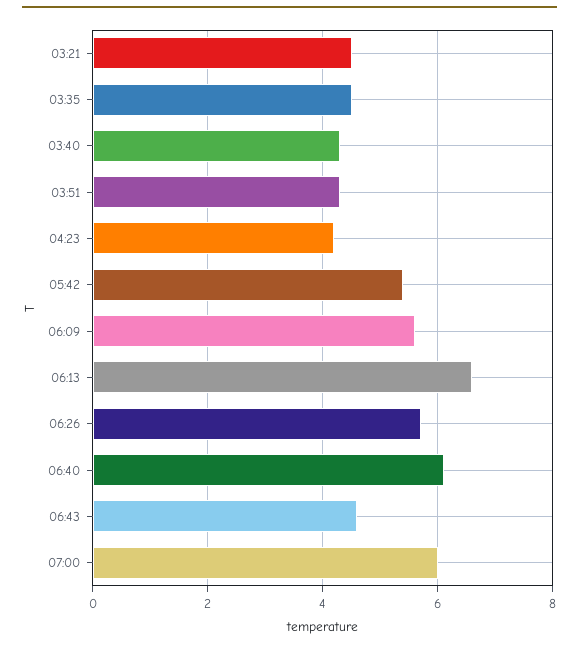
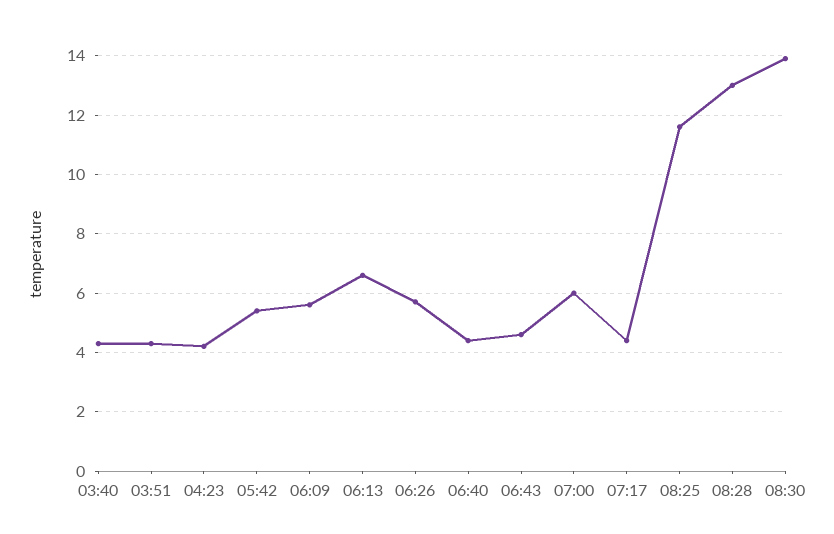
03:21: 4.5 -> none
03:35: 4.5 -> none
06:40: 6 -> 4.5
07:17: none -> 4.5
08:25: none -> 11.5
08:28: none -> 13
08:30: none -> 14

